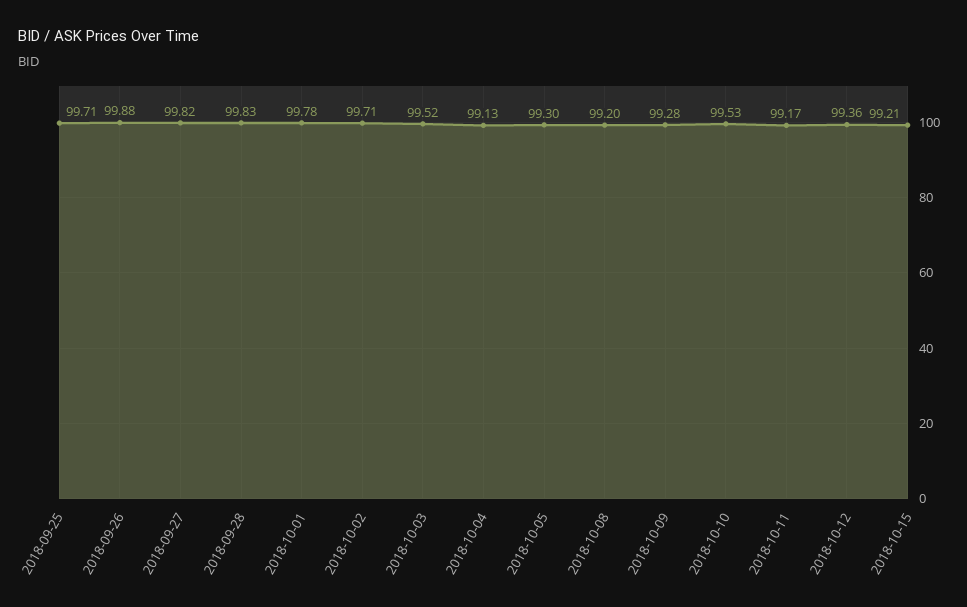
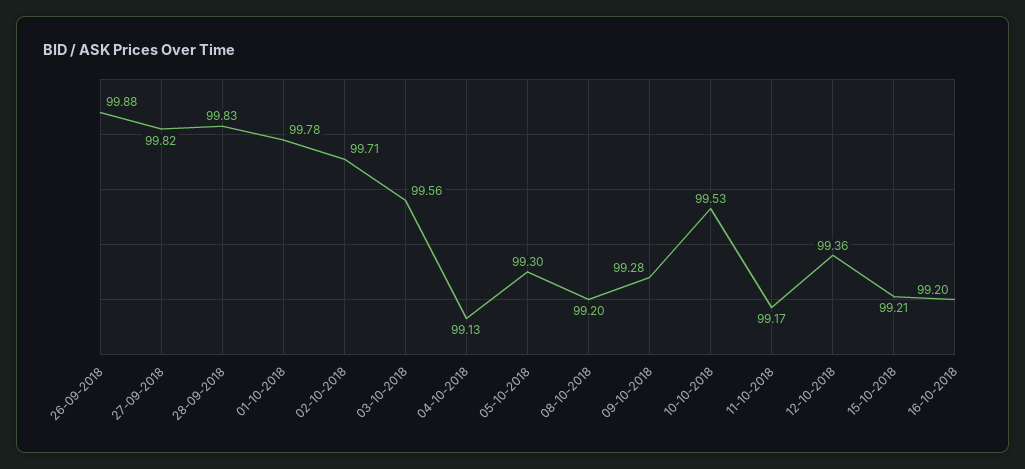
2018-09-25: 99.71 -> none
2018-10-03: 99.52 -> 99.56
16-10-2018: none -> 99.2

